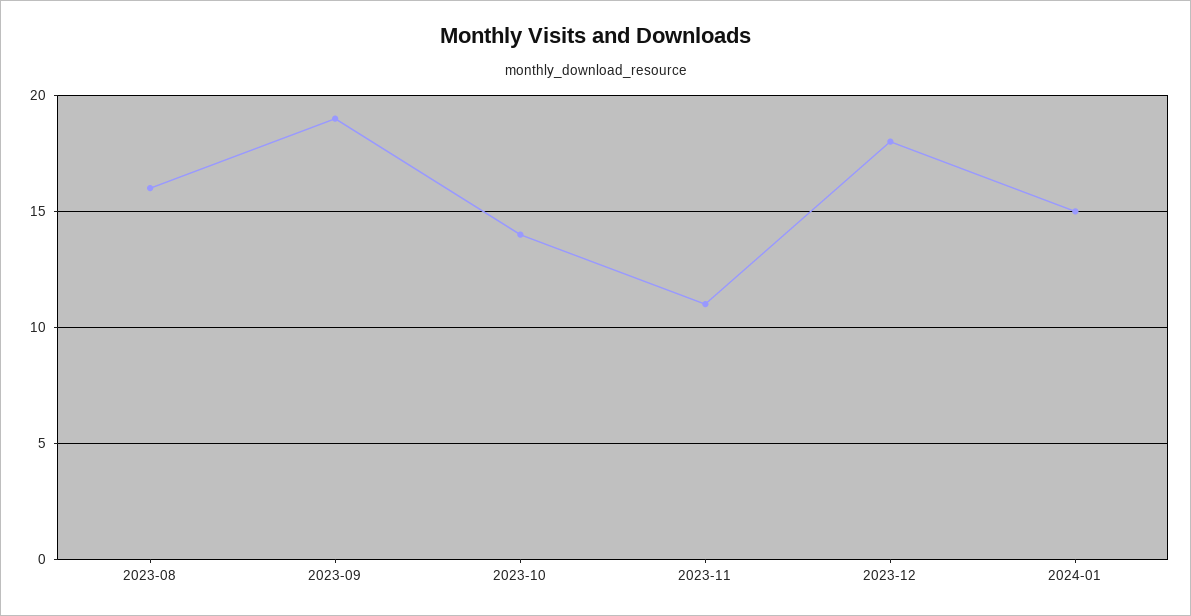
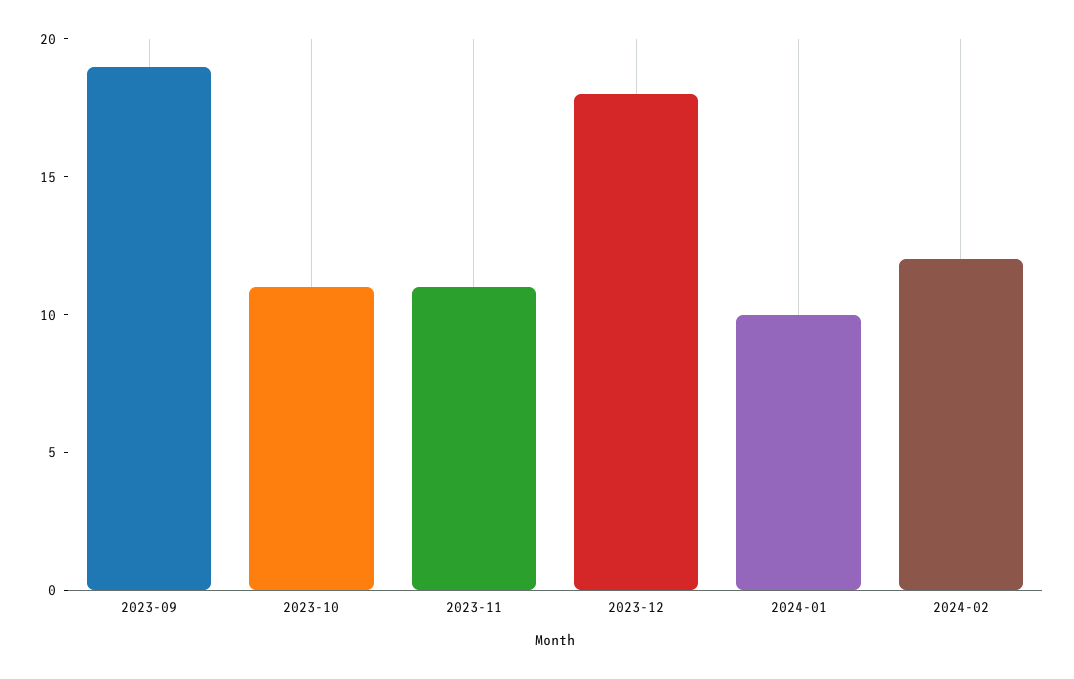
2023-08: 16 -> none
2023-10: 14 -> 11
2024-01: 15 -> 10
2024-02: none -> 12

